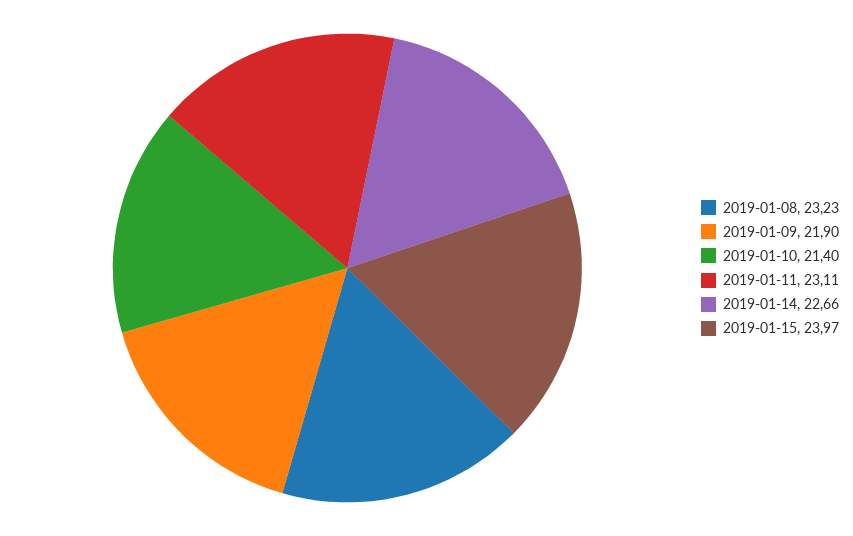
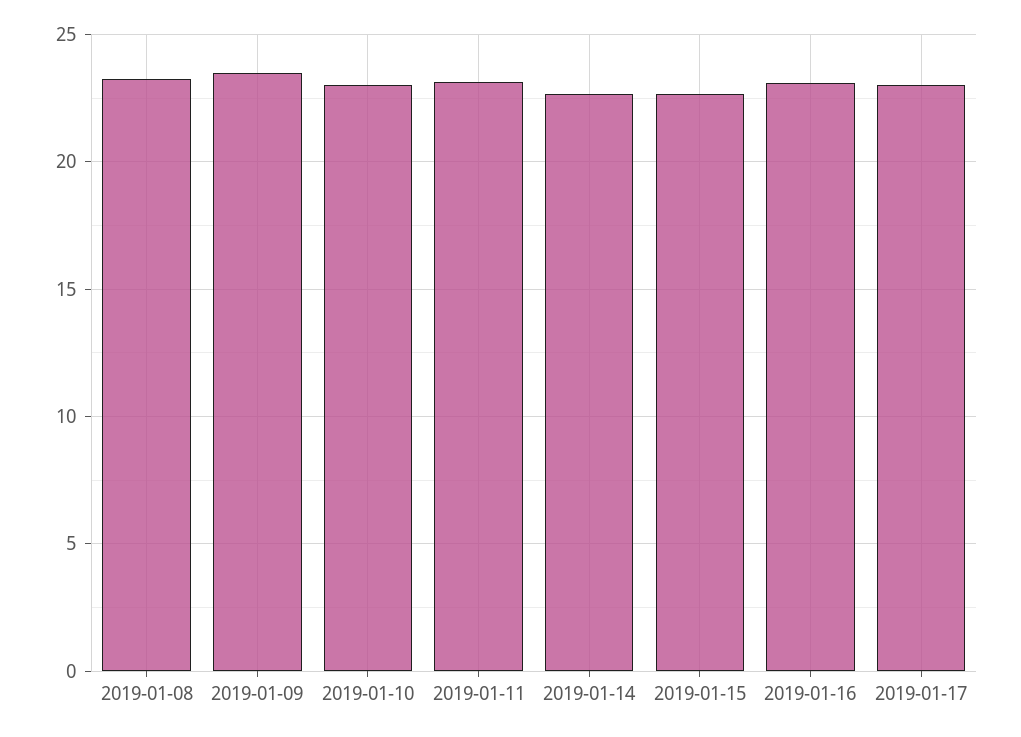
2019-01-09: 21.9 -> 23.5
2019-01-10: 21.4 -> 23
2019-01-15: 23.97 -> 22.5
2019-01-16: none -> 23
2019-01-17: none -> 23

